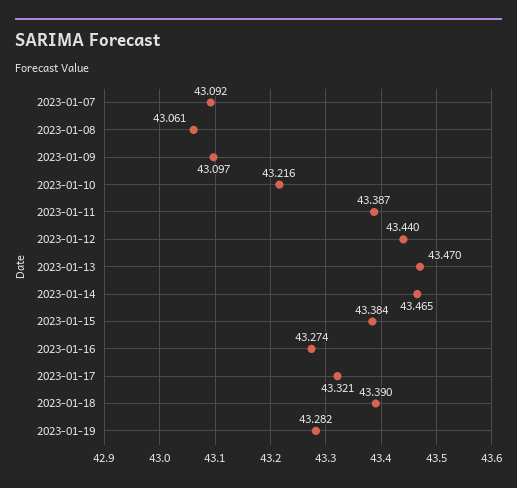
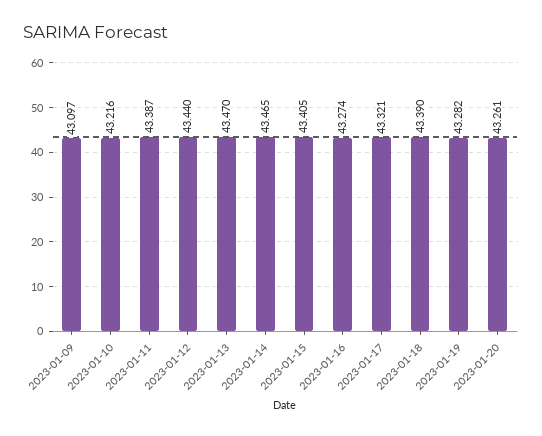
2023-01-07: 43.092 -> none
2023-01-08: 43.061 -> none
2023-01-15: 43.384 -> 43.405
2023-01-20: none -> 43.261

